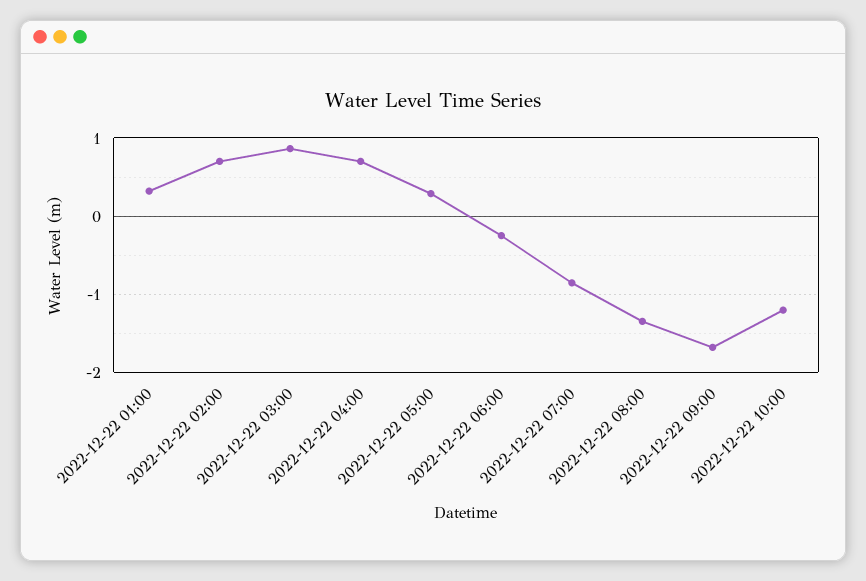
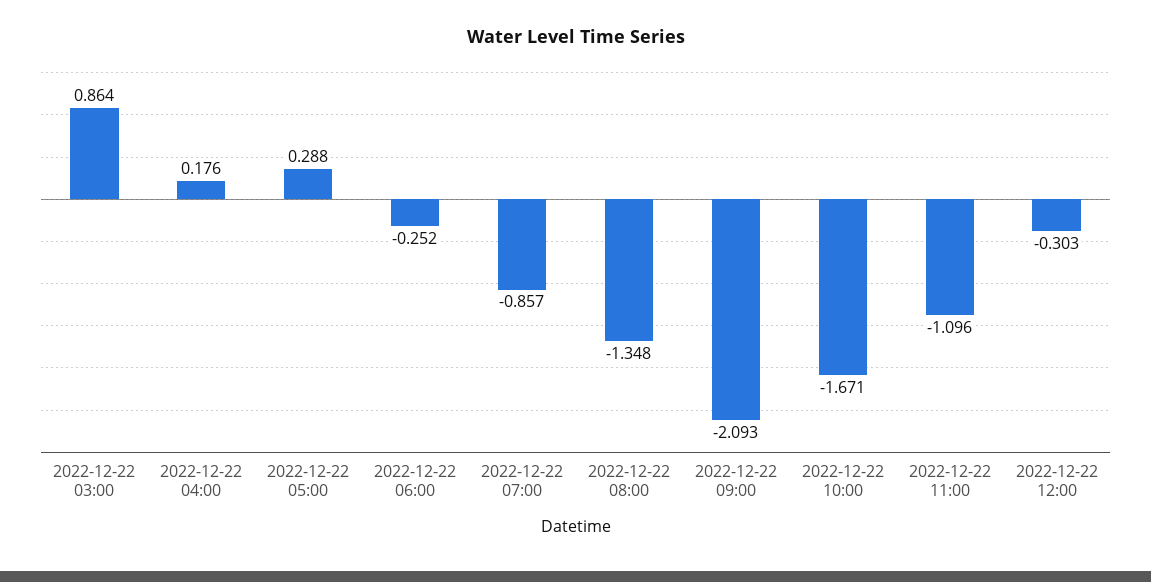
2022-12-22 01:00: 0.3 -> none
2022-12-22 02:00: 0.7 -> none
2022-12-22 04:00: 0.7 -> 0.176
2022-12-22 09:00: -1.7 -> -2.093
2022-12-22 10:00: -1.2 -> -1.671
2022-12-22 11:00: none -> -1.096
2022-12-22 12:00: none -> -0.303

